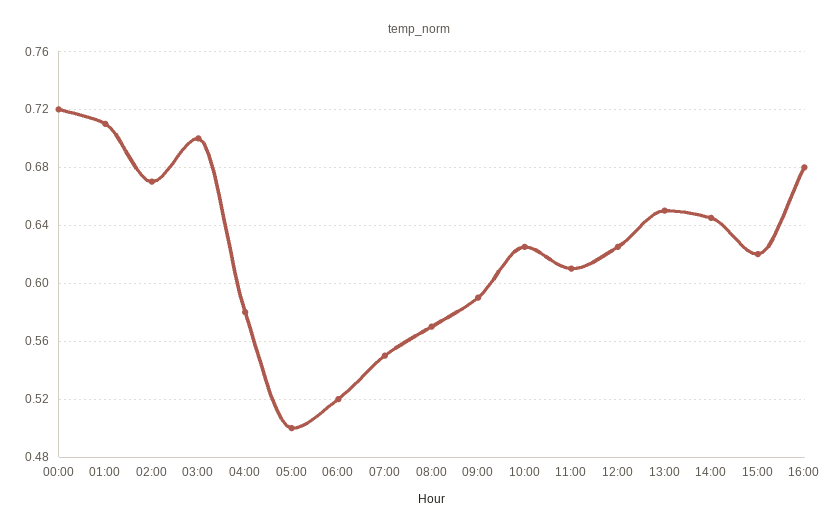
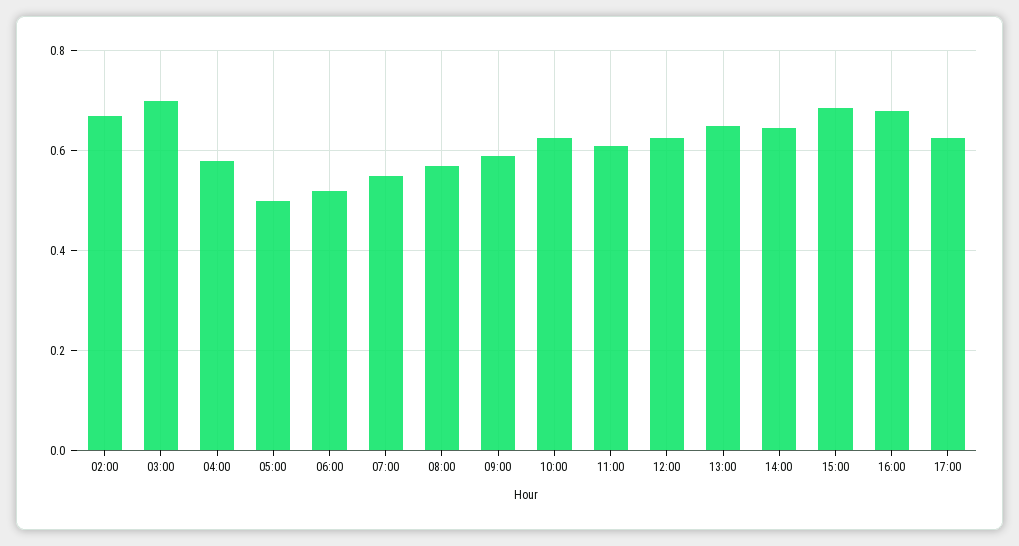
00:00: 0.72 -> none
01:00: 0.71 -> none
15:00: 0.62 -> 0.68
17:00: none -> 0.62

